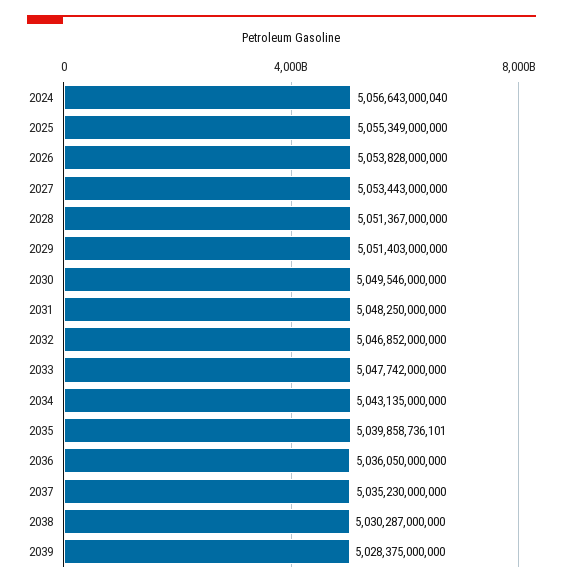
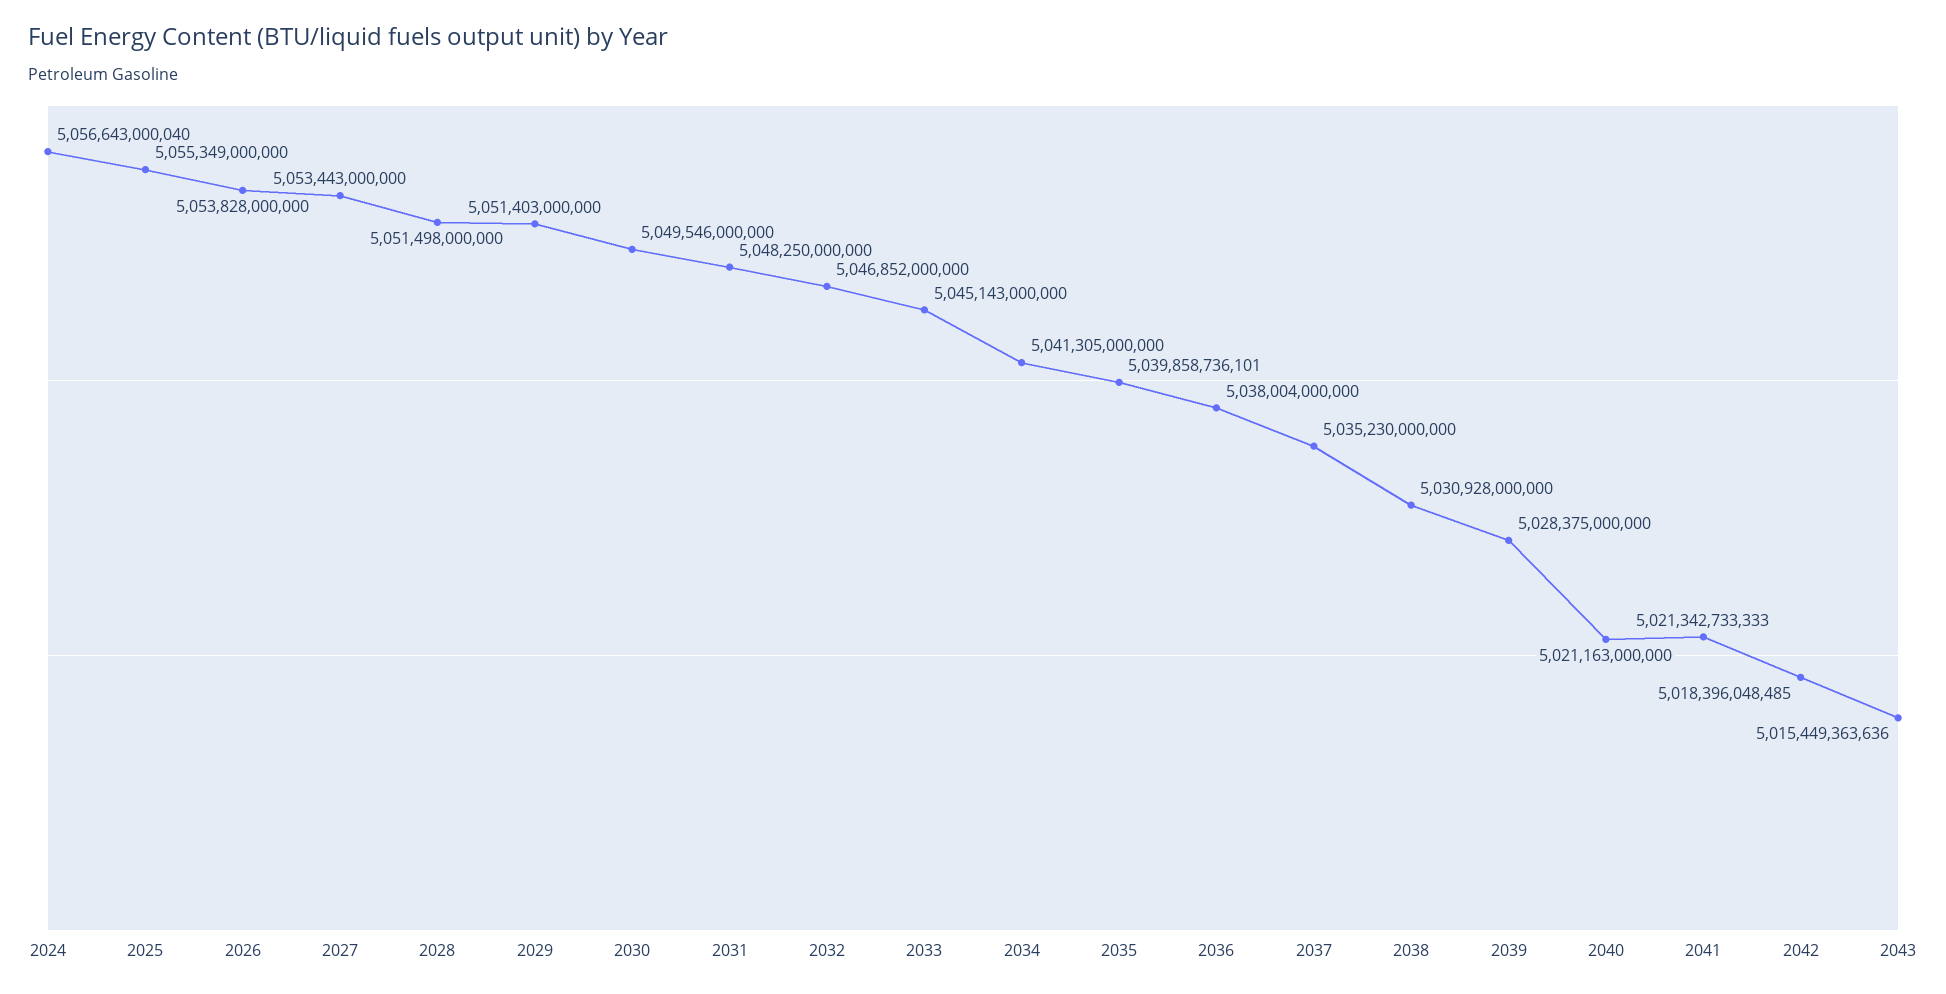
2028: 5051367000000 -> 5051498000000
2033: 5047742000000 -> 5045143000000
2034: 5043135000000 -> 5041305000000
2036: 5036050000000 -> 5038004000000
2038: 5030287000000 -> 5030928000000
2040: none -> 5021163000000
2041: none -> 5021342733333
2042: none -> 5018396048485
2043: none -> 5015449363636

